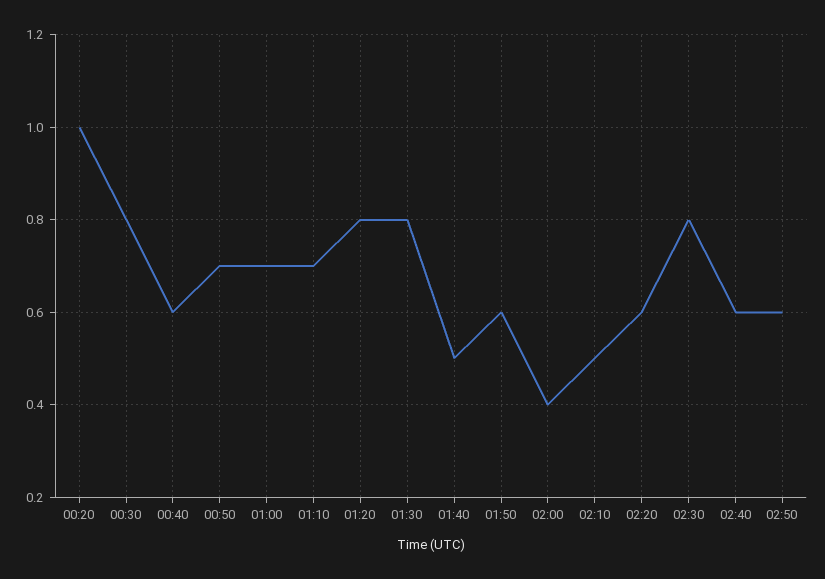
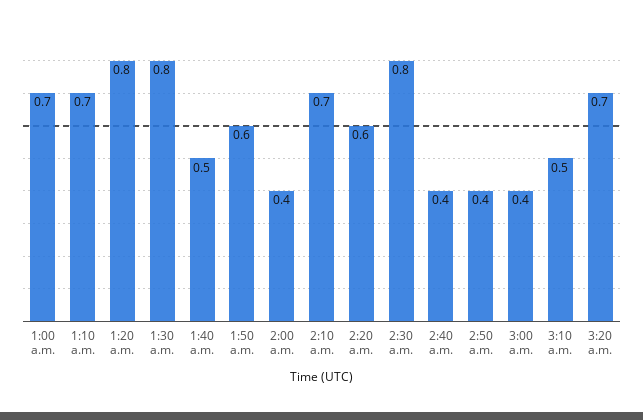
00:20: 1 -> none
00:30: 0.8 -> none
00:40: 0.6 -> none
00:50: 0.7 -> none
02:10: 0.5 -> 0.7
02:40: 0.6 -> 0.4
02:50: 0.6 -> 0.4
3:00 a.m.: none -> 0.4
3:10 a.m.: none -> 0.5
3:20 a.m.: none -> 0.7

